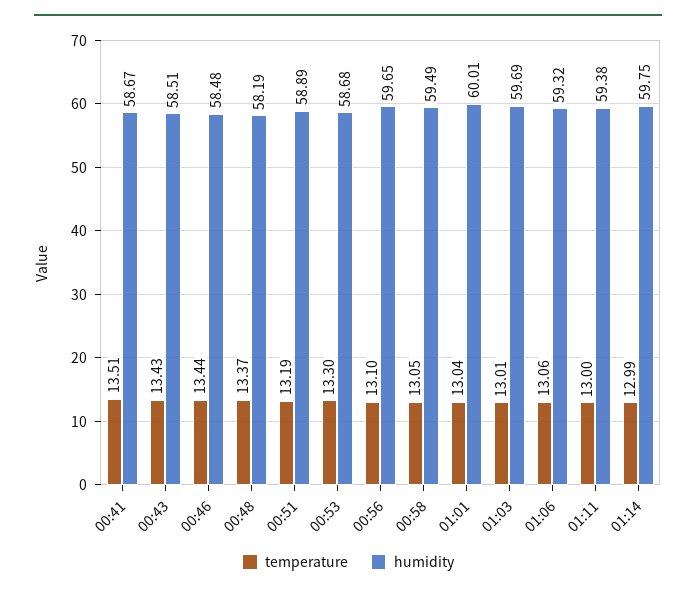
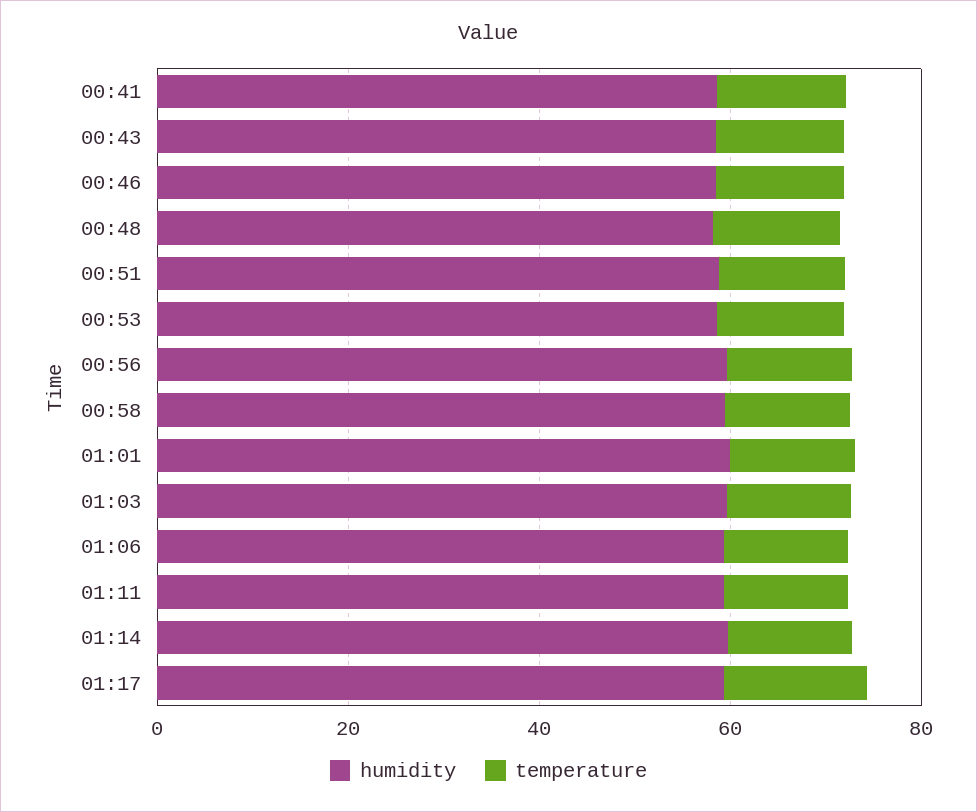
humidity, 01:17: none -> 60
temperature, 01:17: none -> 15

